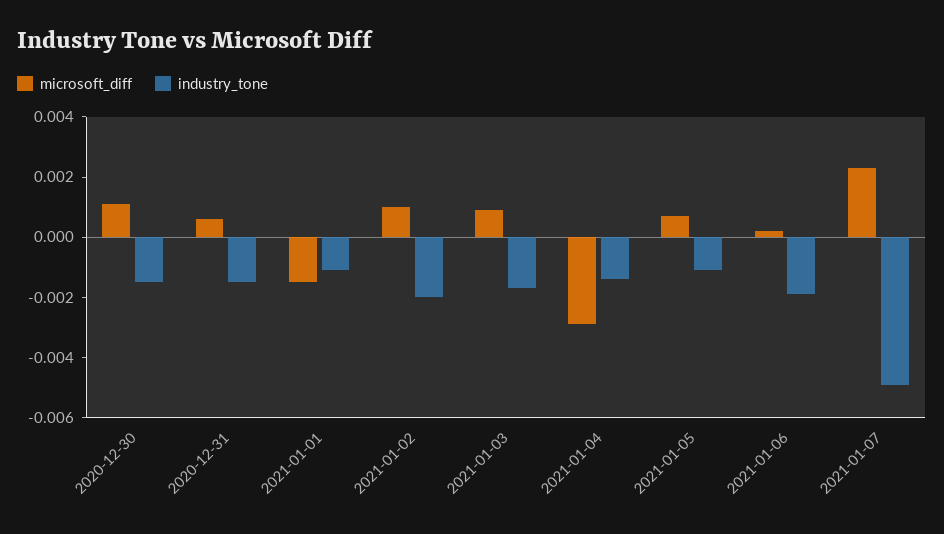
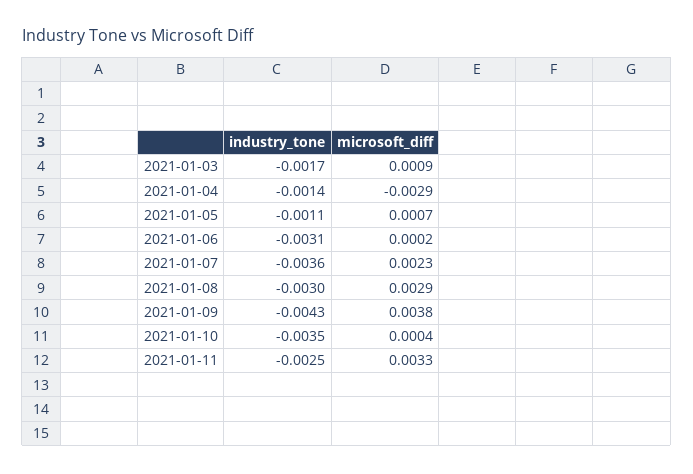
microsoft_diff, 2020-12-30: 0.001 -> none
industry_tone, 2020-12-30: -0.0015 -> none
microsoft_diff, 2020-12-31: 0.0005 -> none
industry_tone, 2020-12-31: -0.0015 -> none
microsoft_diff, 2021-01-01: -0.0015 -> none
industry_tone, 2021-01-01: -0.001 -> none
microsoft_diff, 2021-01-02: 0.001 -> none
industry_tone, 2021-01-02: -0.002 -> none
industry_tone, 2021-01-06: -0.002 -> -0.0031
industry_tone, 2021-01-07: -0.005 -> -0.0036
industry_tone, 2021-01-08: none -> -0.003
microsoft_diff, 2021-01-08: none -> 0.0029
industry_tone, 2021-01-09: none -> -0.0043
microsoft_diff, 2021-01-09: none -> 0.0038
industry_tone, 2021-01-10: none -> -0.0035
microsoft_diff, 2021-01-10: none -> 0.0004
industry_tone, 2021-01-11: none -> -0.0025
microsoft_diff, 2021-01-11: none -> 0.0033

